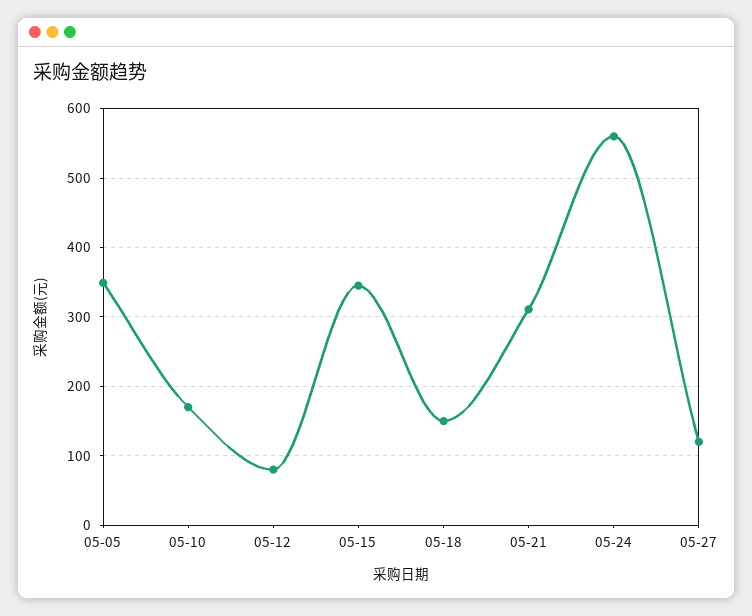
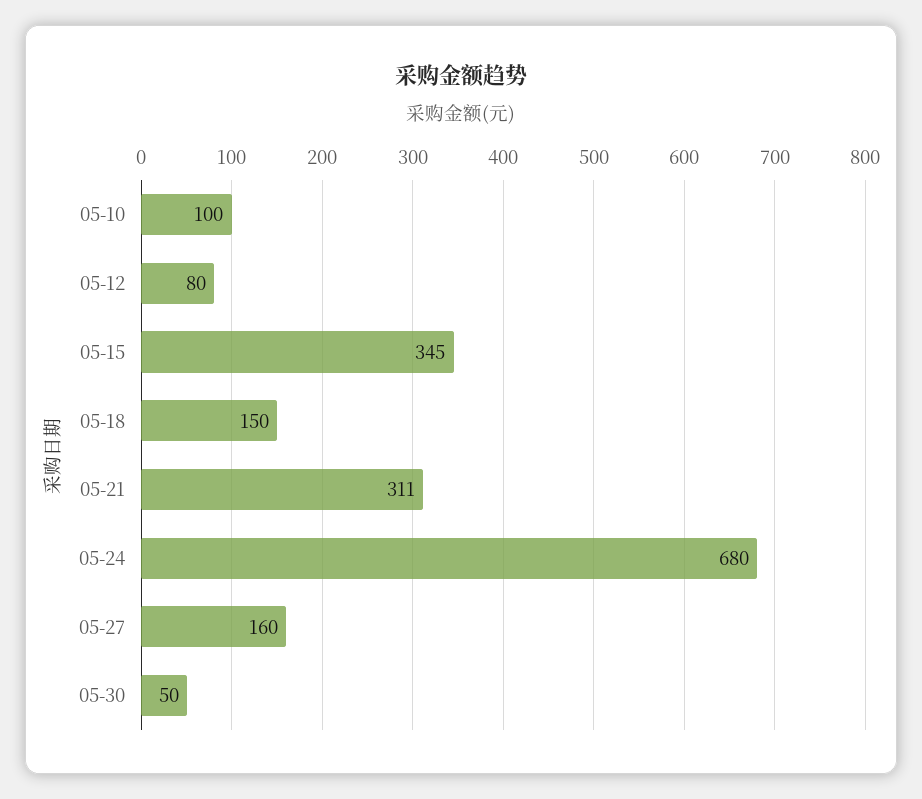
05-05: 350 -> none
05-10: 170 -> 100
05-24: 560 -> 680
05-27: 120 -> 160
05-30: none -> 50

